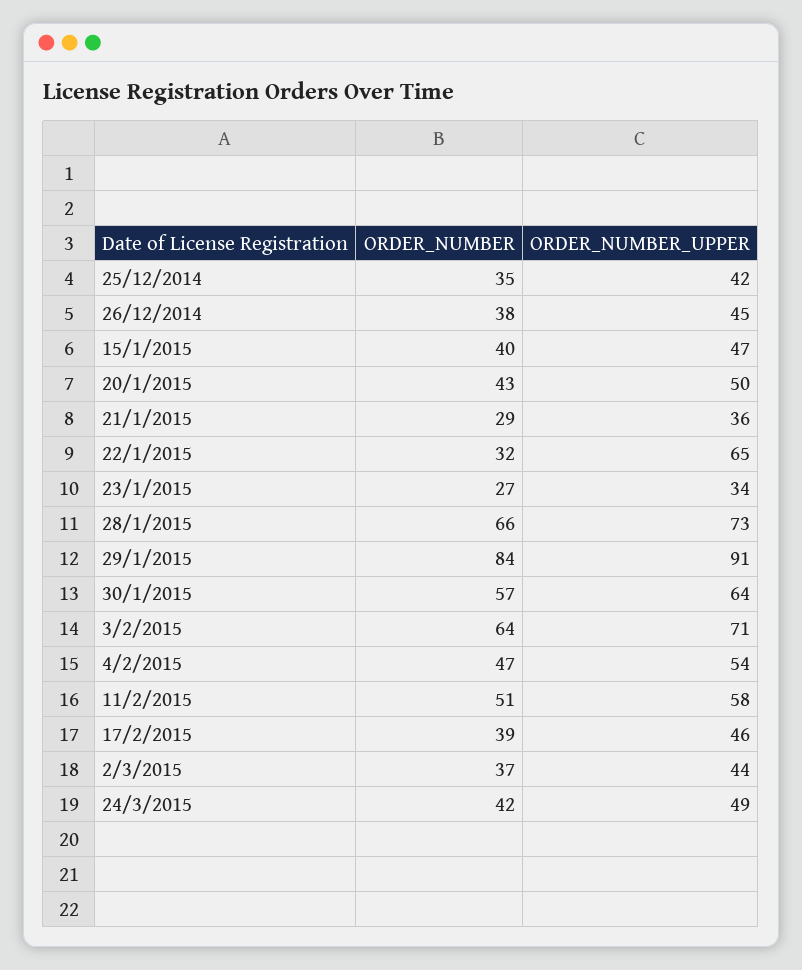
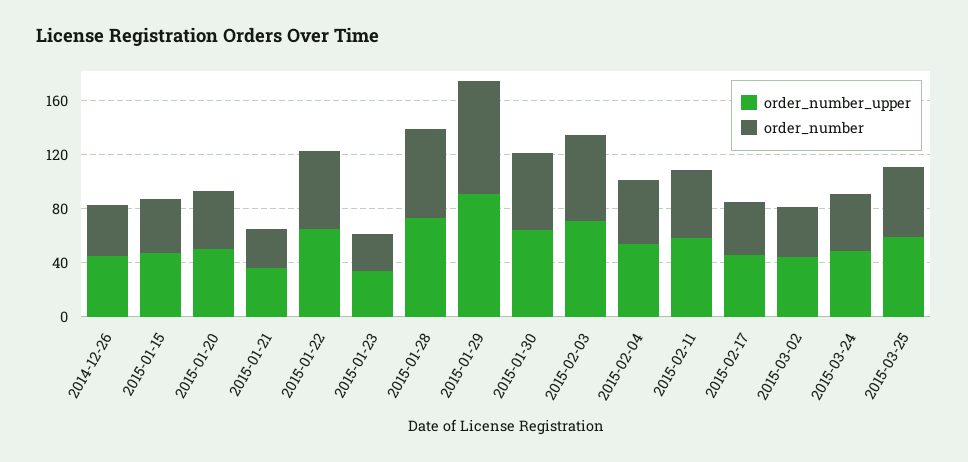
ORDER_NUMBER, 25/12/2014: 35 -> none
ORDER_NUMBER_UPPER, 25/12/2014: 42 -> none
ORDER_NUMBER, 22/1/2015: 32 -> 60
ORDER_NUMBER_UPPER, 2015-03-25: none -> 60
ORDER_NUMBER, 2015-03-25: none -> 50

